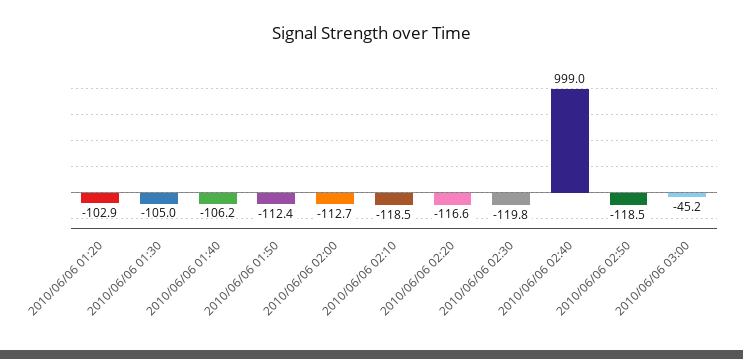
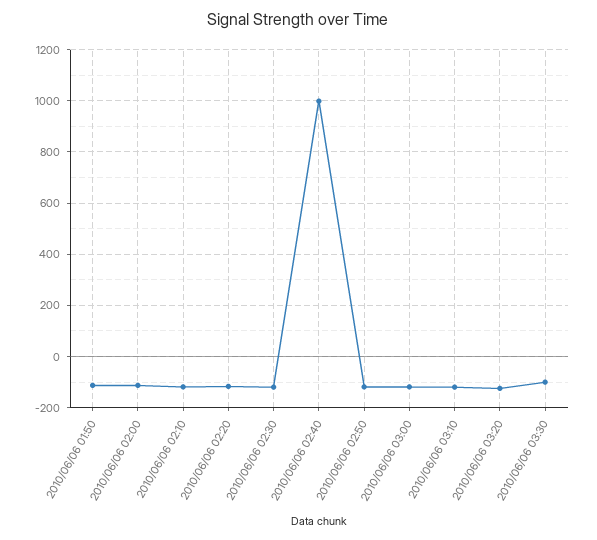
2010/06/06 01:20: -102.9 -> none
2010/06/06 01:30: -105 -> none
2010/06/06 01:40: -106.2 -> none
2010/06/06 03:00: -45.2 -> -125
2010/06/06 03:10: none -> -125
2010/06/06 03:20: none -> -125
2010/06/06 03:30: none -> -100

